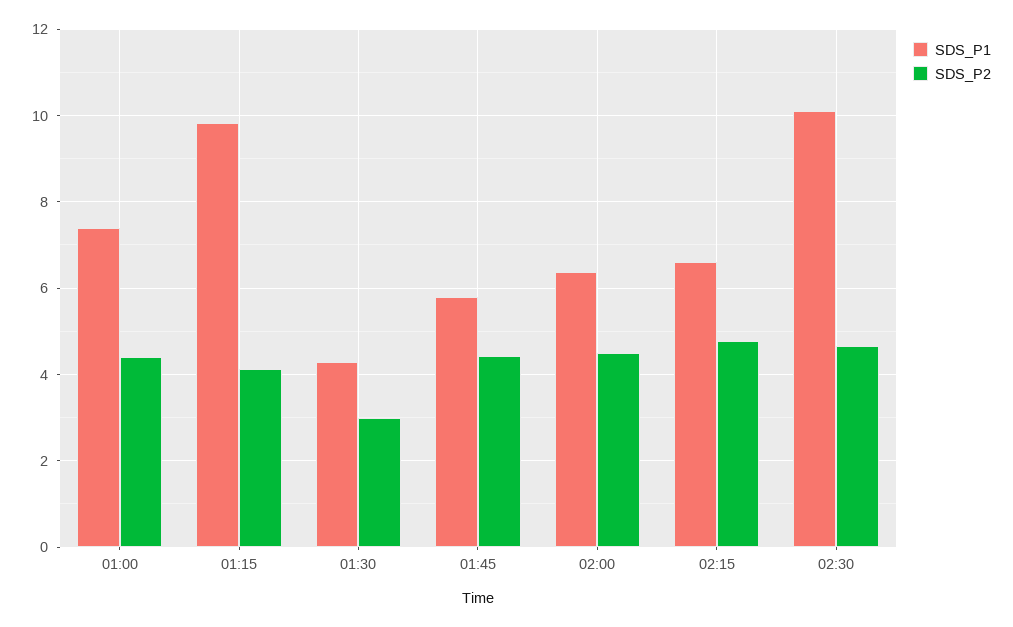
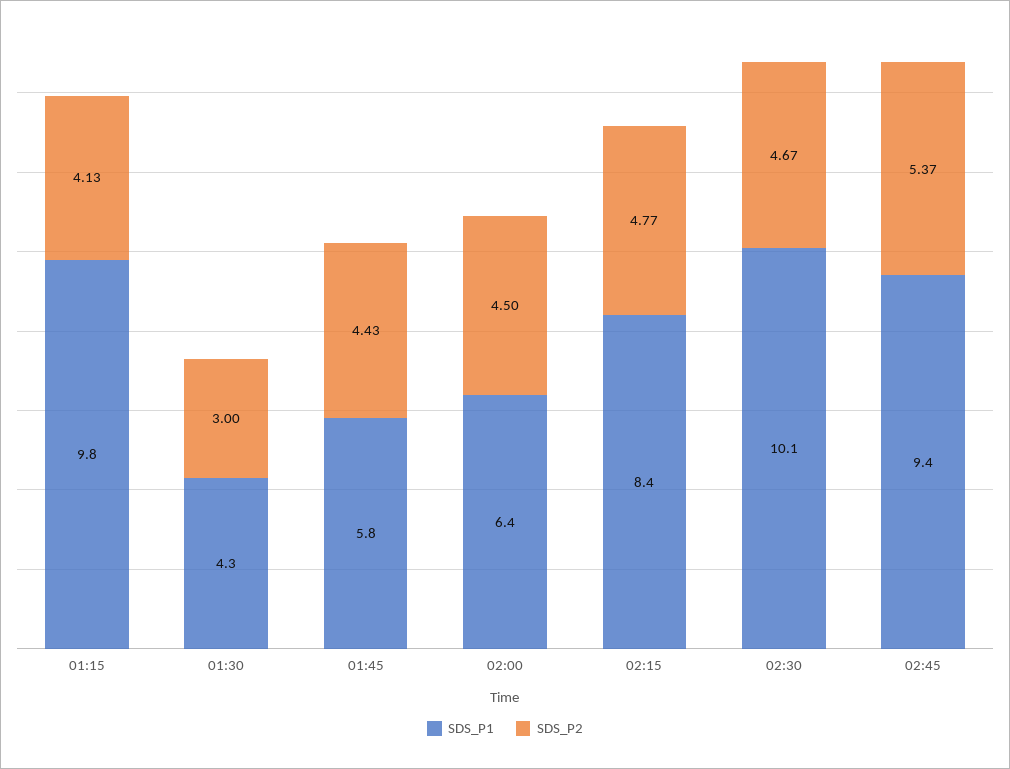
SDS_P1, 01:00: 7.4 -> none
SDS_P2, 01:00: 4.4 -> none
SDS_P1, 02:15: 6.6 -> 8.4
SDS_P1, 02:45: none -> 9.4
SDS_P2, 02:45: none -> 5.37

